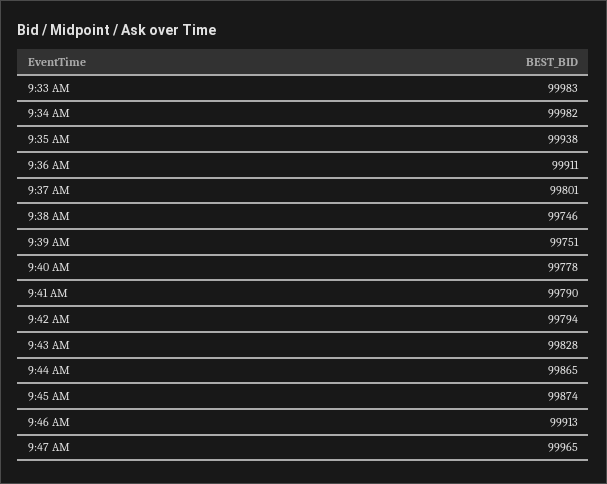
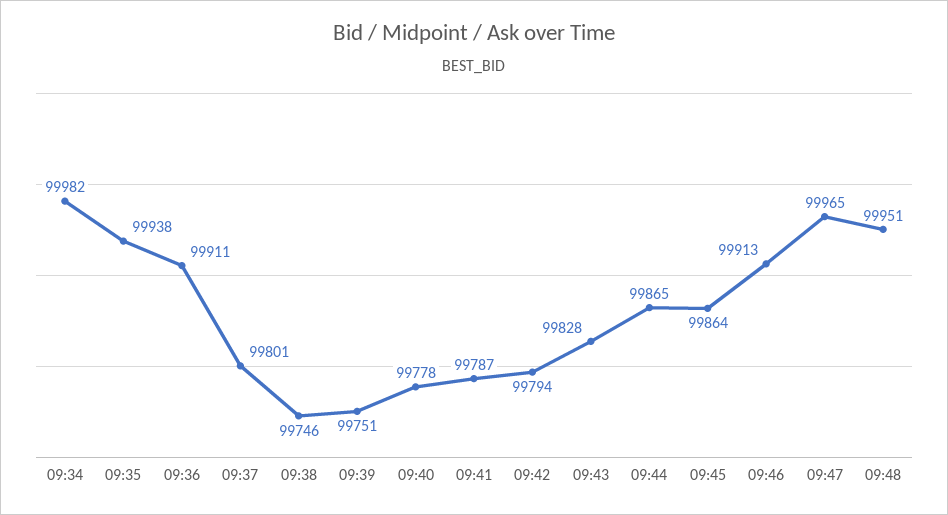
9:33 AM: 99983 -> none
9:41 AM: 99790 -> 99787
9:45 AM: 99874 -> 99864
09:48: none -> 99951

